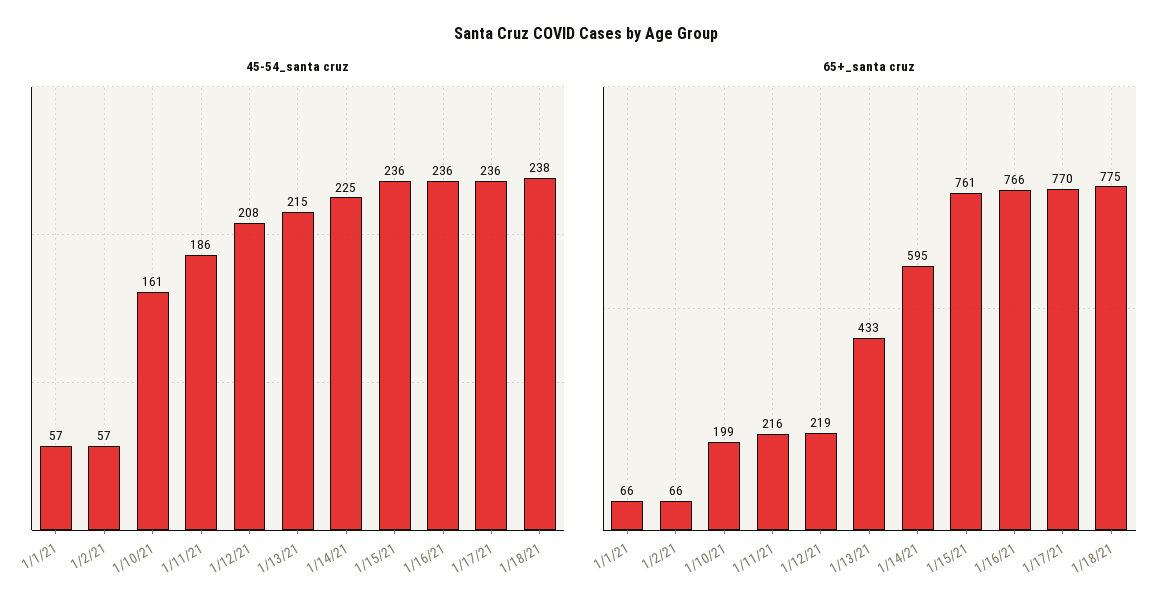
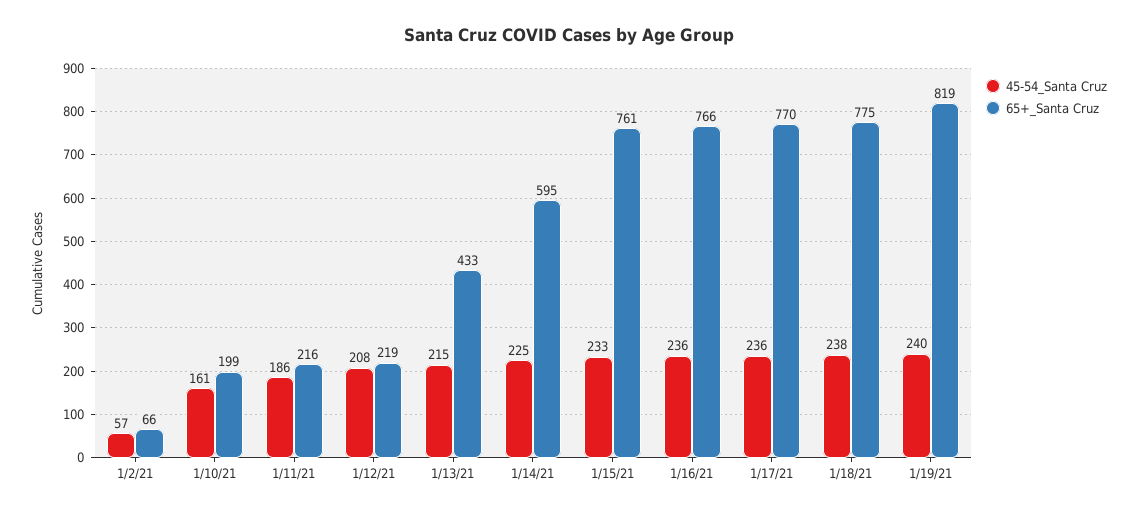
45-54_santa cruz, 1/1/21: 57 -> none
45-54_santa cruz, 1/15/21: 236 -> 233
65+_santa cruz, 1/1/21: 66 -> none
45-54_santa cruz, 1/19/21: none -> 240
65+_santa cruz, 1/19/21: none -> 819

